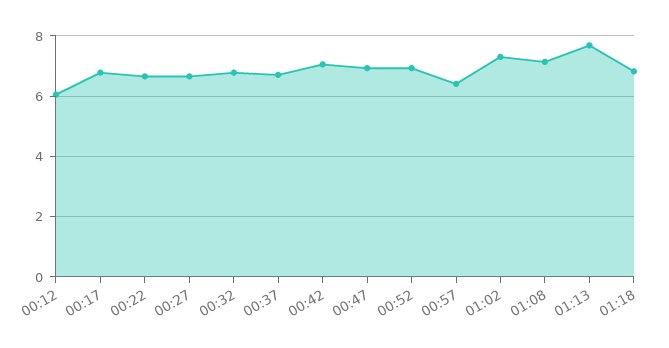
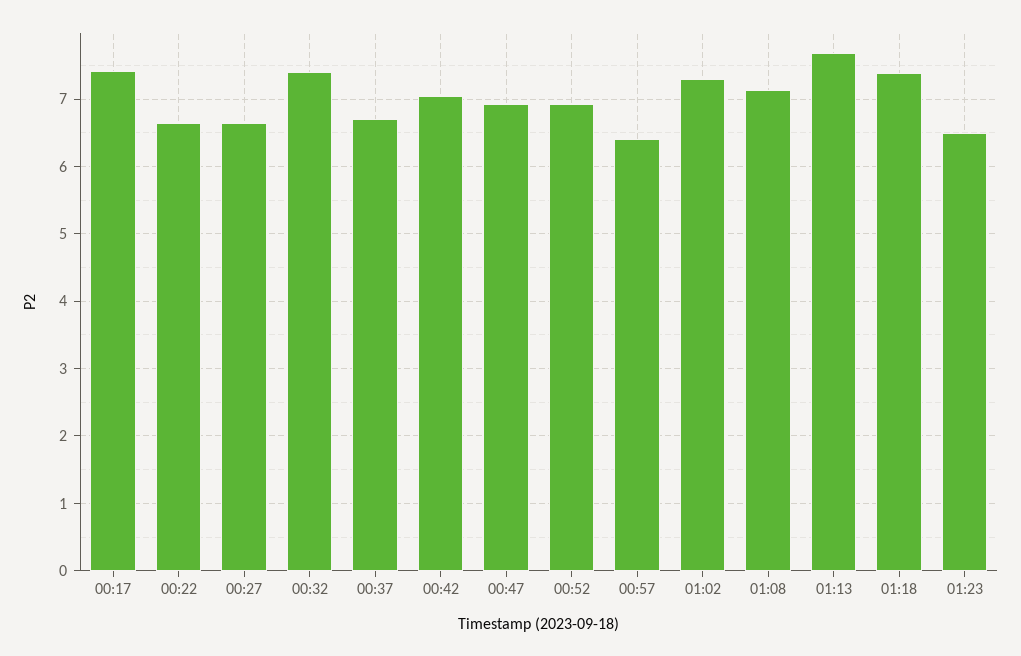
00:12: 6 -> none
00:17: 6.8 -> 7.4
00:32: 6.8 -> 7.4
01:18: 6.8 -> 7.4
01:23: none -> 6.5

